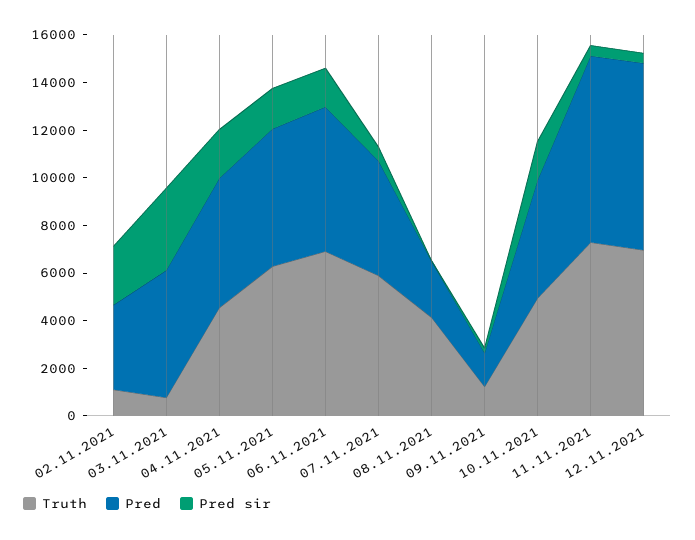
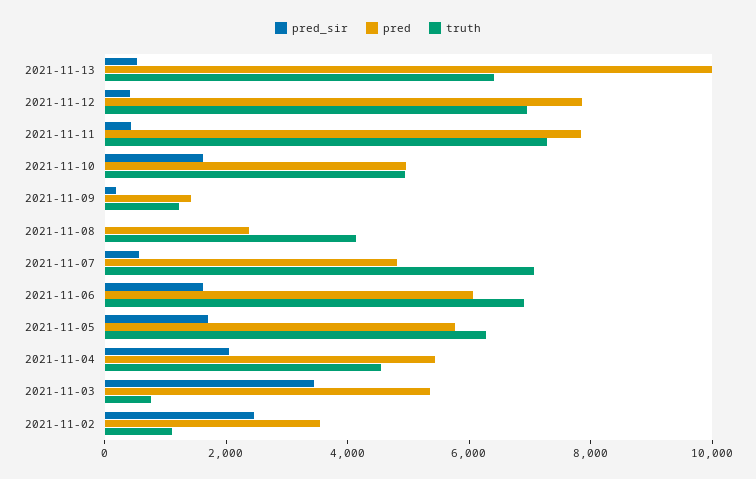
Truth, 07.11.2021: 6000 -> 7000
Pred sir, 2021-11-13: none -> 500
Pred, 2021-11-13: none -> 10000
Truth, 2021-11-13: none -> 6500

